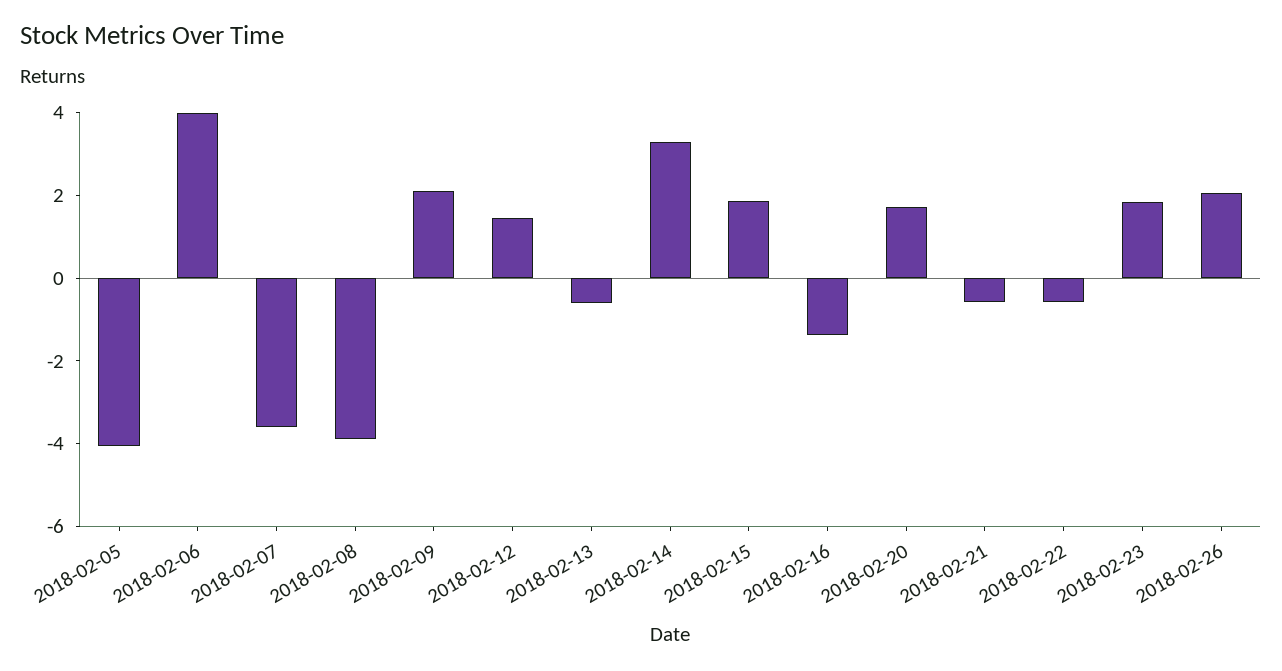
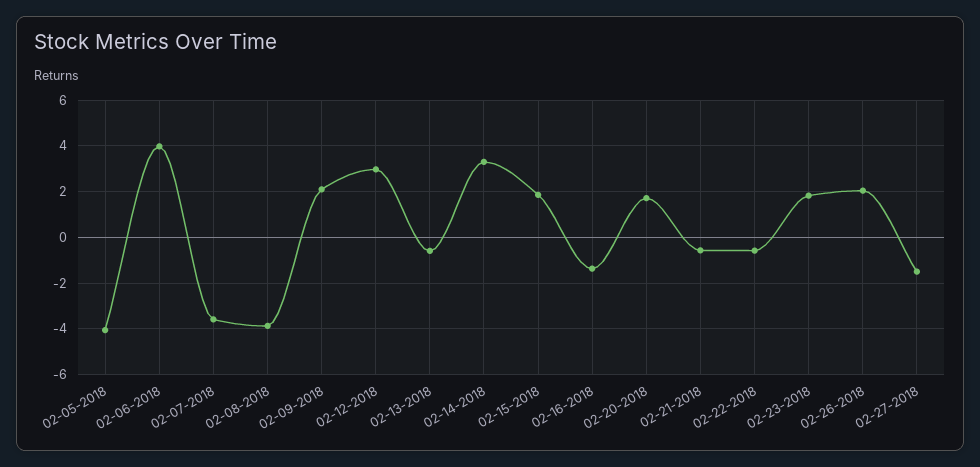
2018-02-12: 1.5 -> 3
02-27-2018: none -> -1.5

